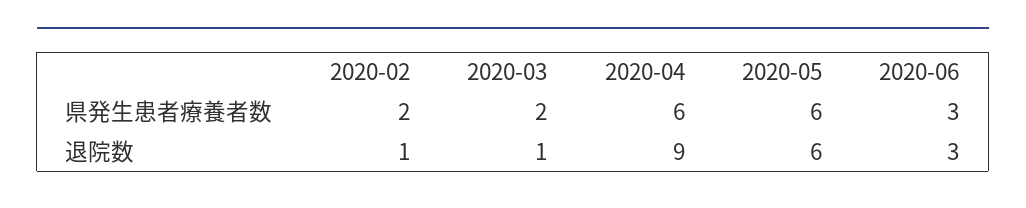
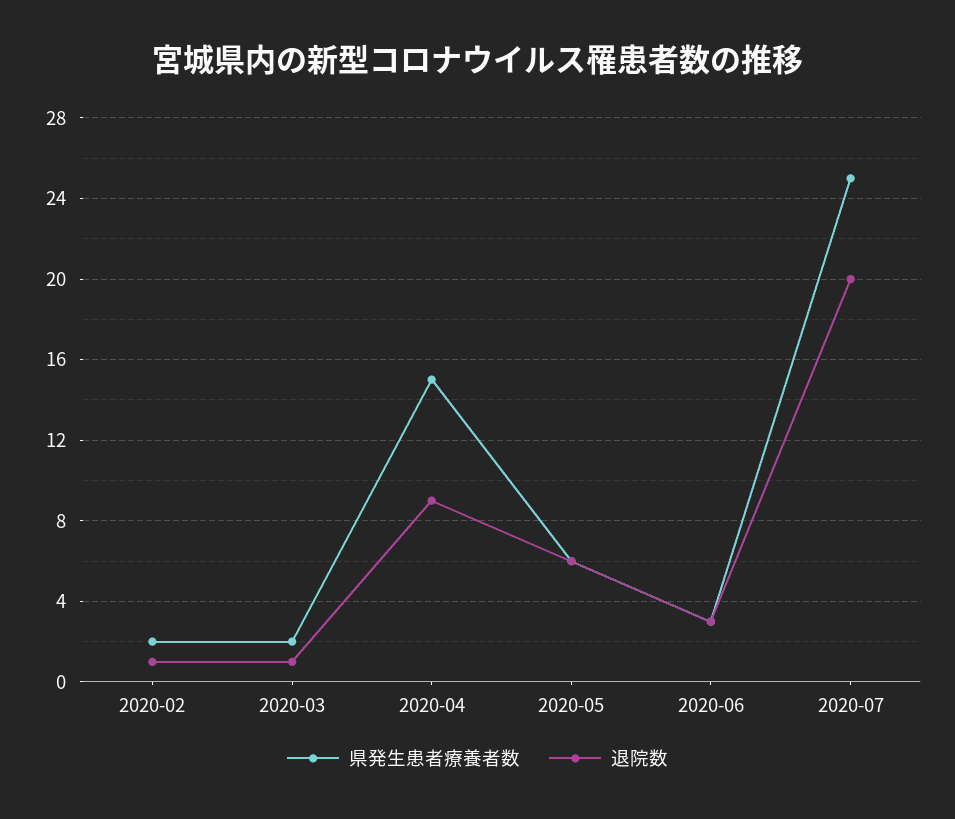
県発生患者療養者数, 2020-04: 6 -> 15
県発生患者療養者数, 2020-07: none -> 25
退院数, 2020-07: none -> 20

